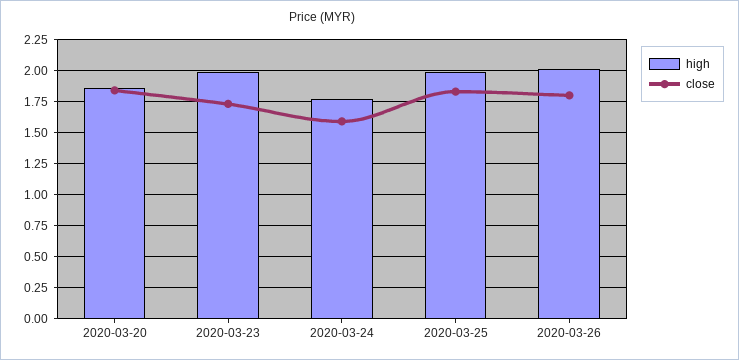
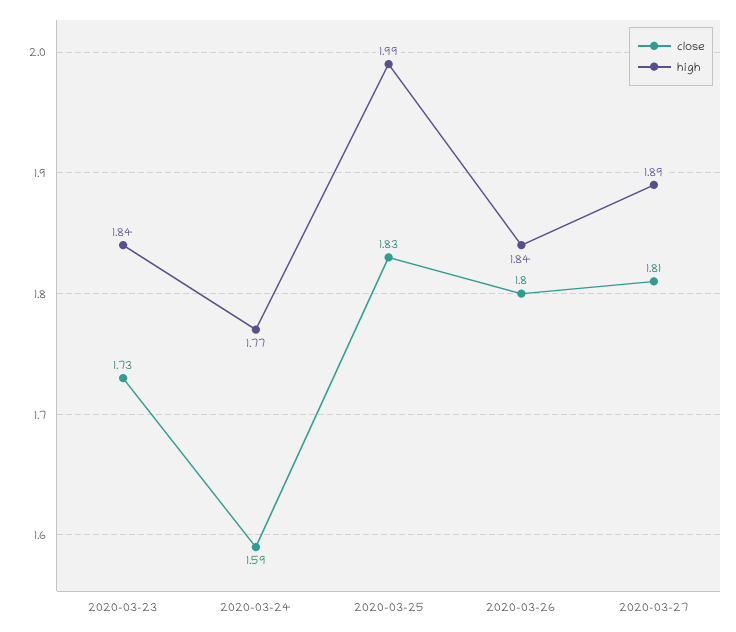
high, 2020-03-20: 1.85 -> none
close, 2020-03-20: 1.85 -> none
high, 2020-03-23: 2 -> 1.84
high, 2020-03-26: 2 -> 1.84
close, 2020-03-27: none -> 1.81
high, 2020-03-27: none -> 1.89

